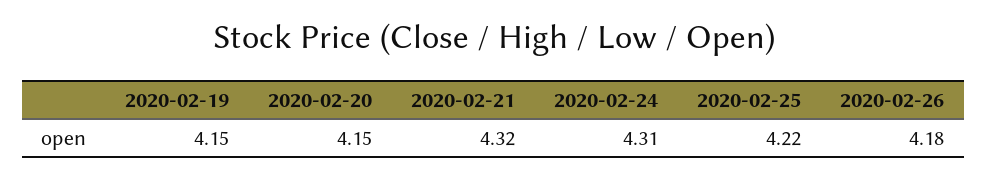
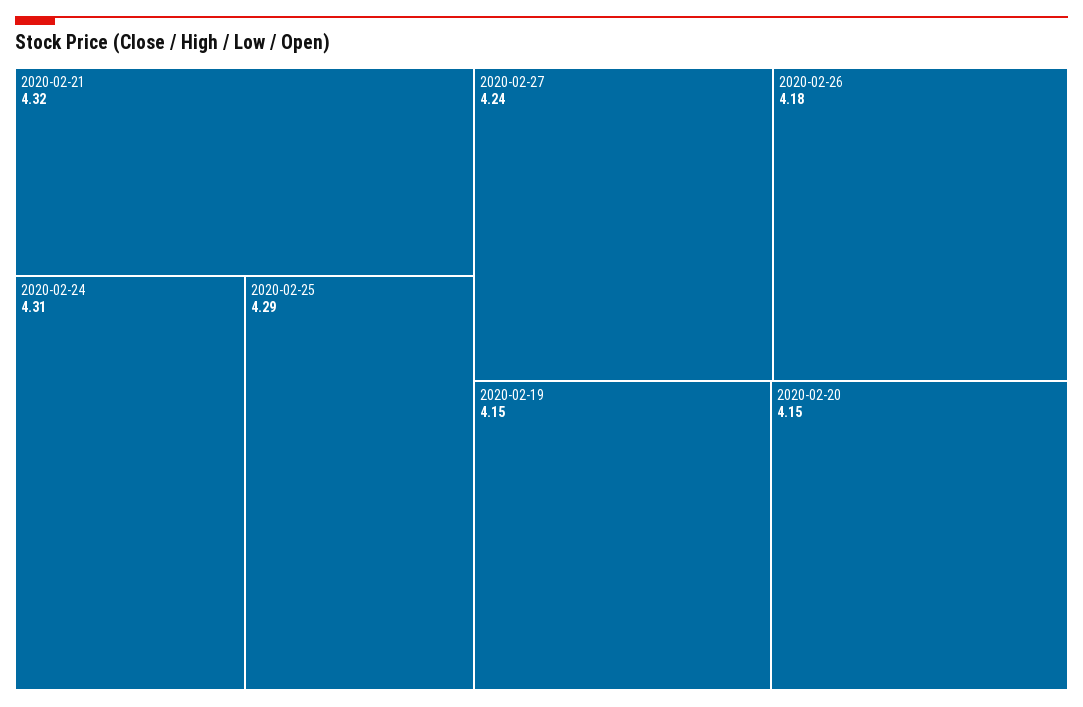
2020-02-25: 4.22 -> 4.29
2020-02-27: none -> 4.24

